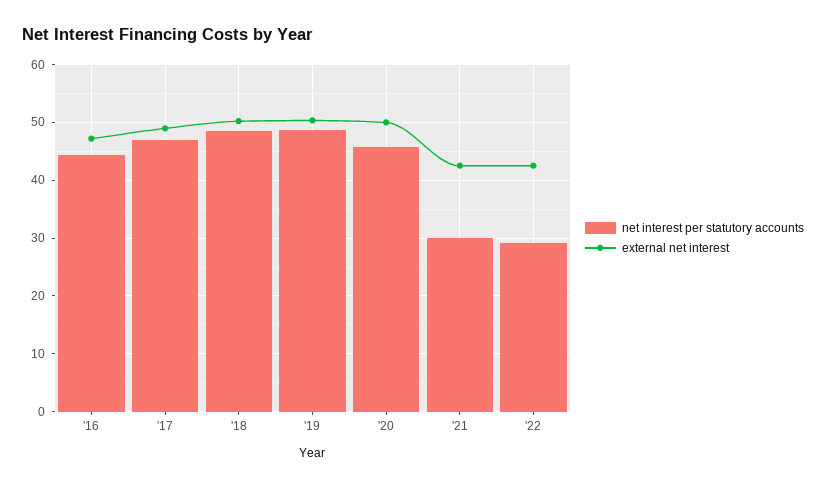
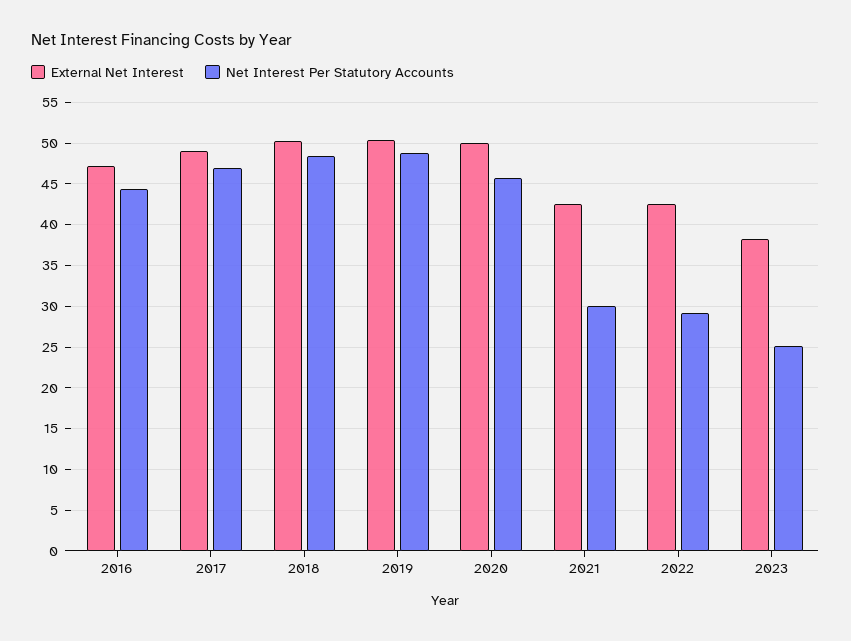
external net interest, 2023: none -> 38
net interest per statutory accounts, 2023: none -> 25

